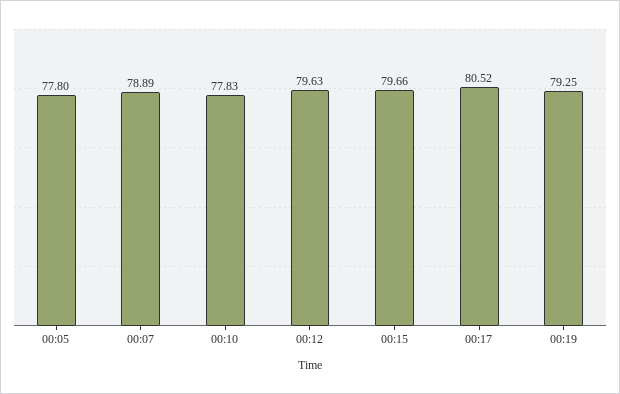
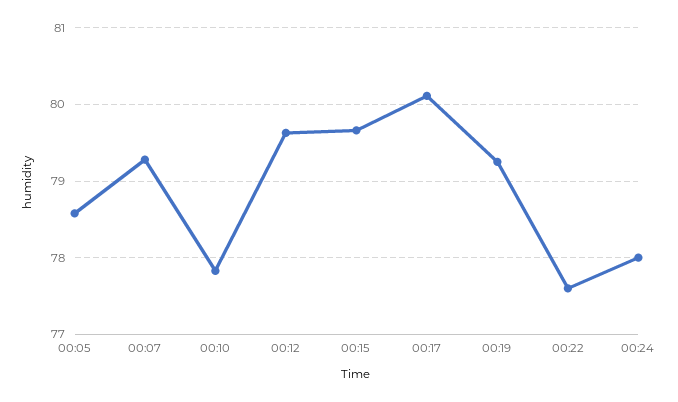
00:05: 77.8 -> 78.6
00:07: 78.89 -> 79.3
00:17: 80.52 -> 80.1
00:22: none -> 77.6
00:24: none -> 78

